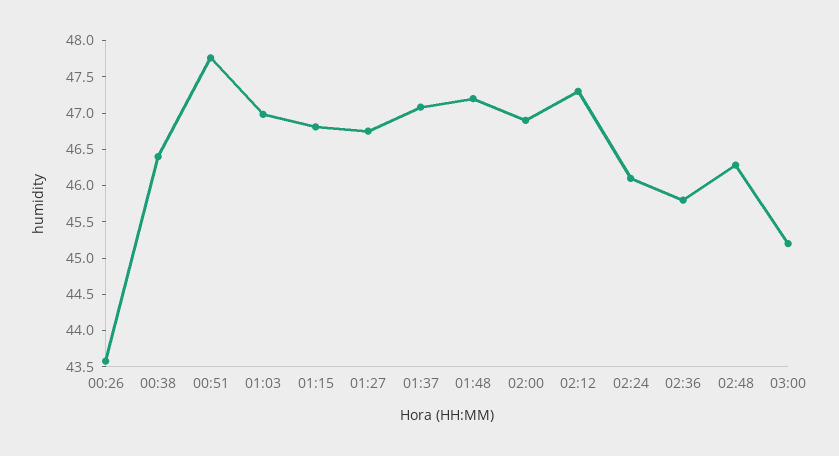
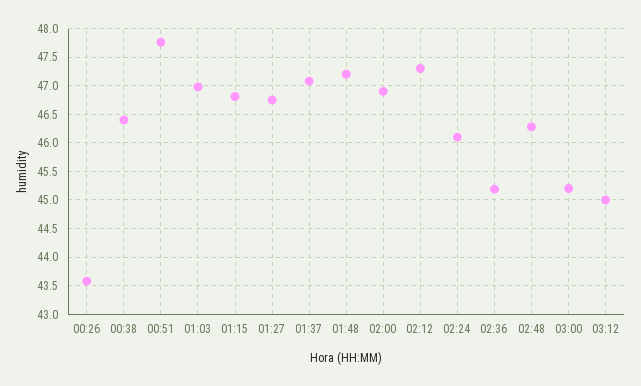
02:36: 45.75 -> 45.25
03:12: none -> 45

